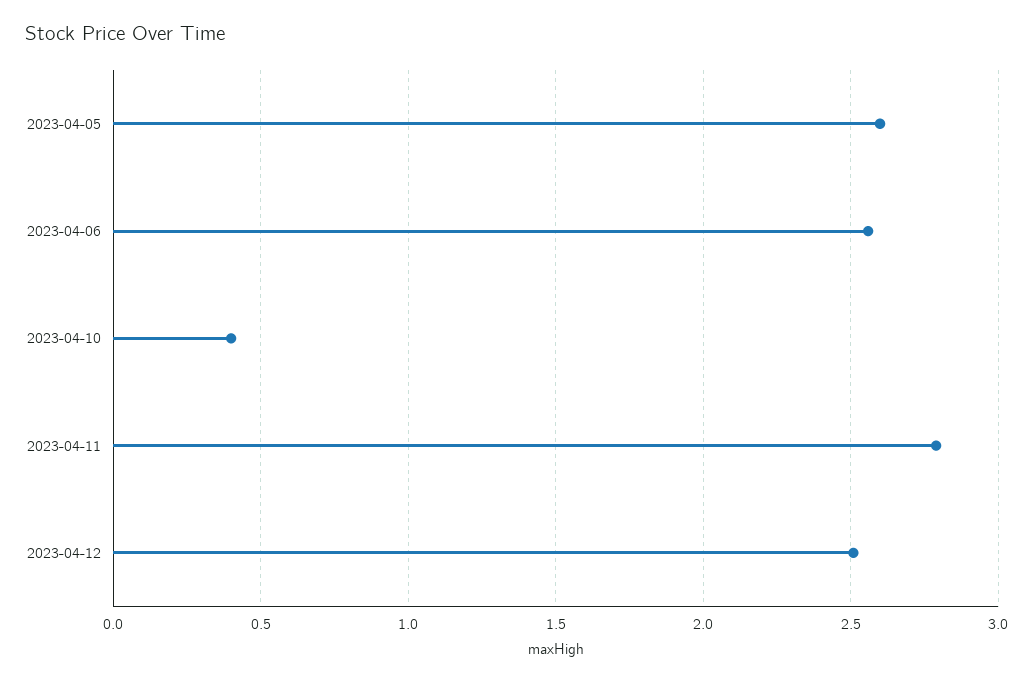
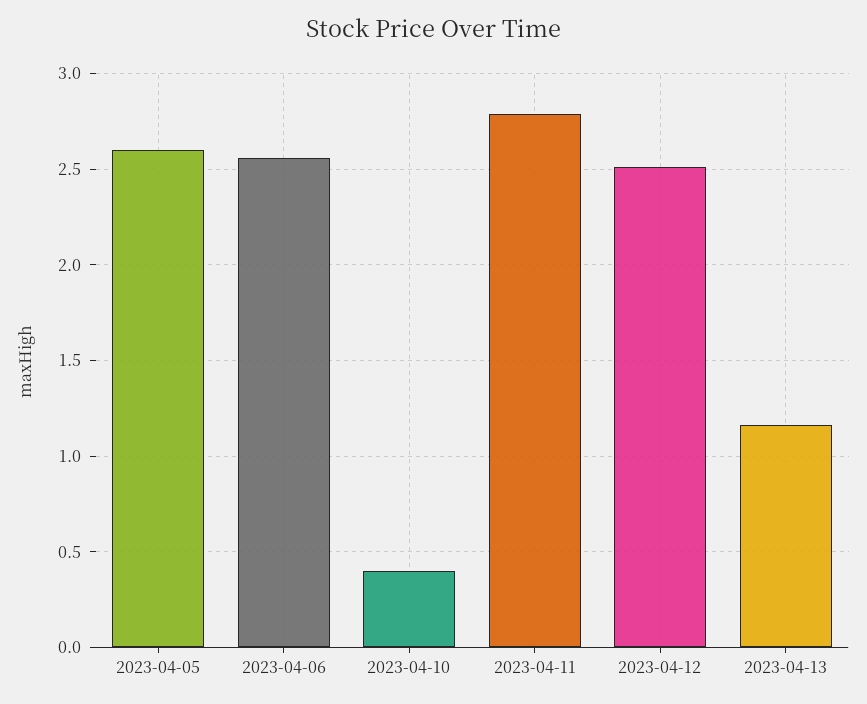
2023-04-13: none -> 1.15

